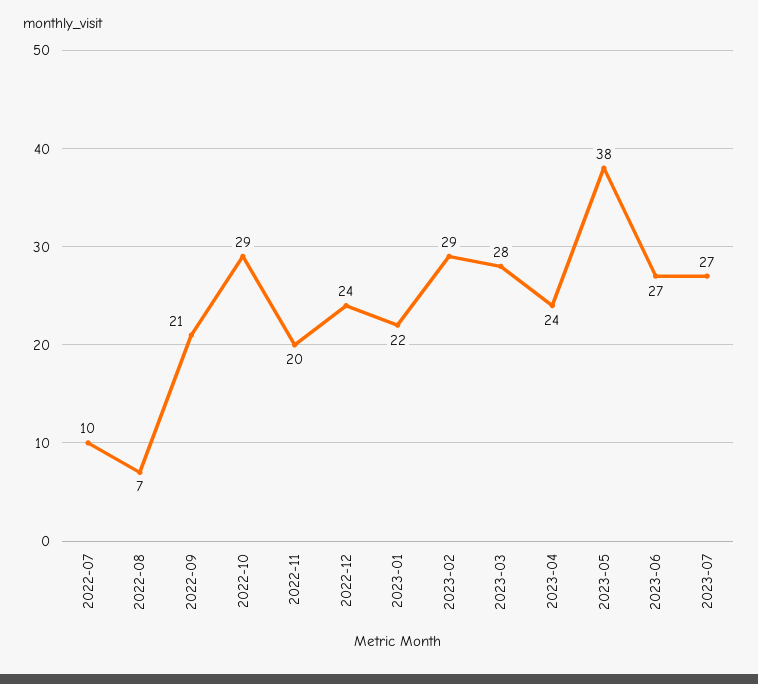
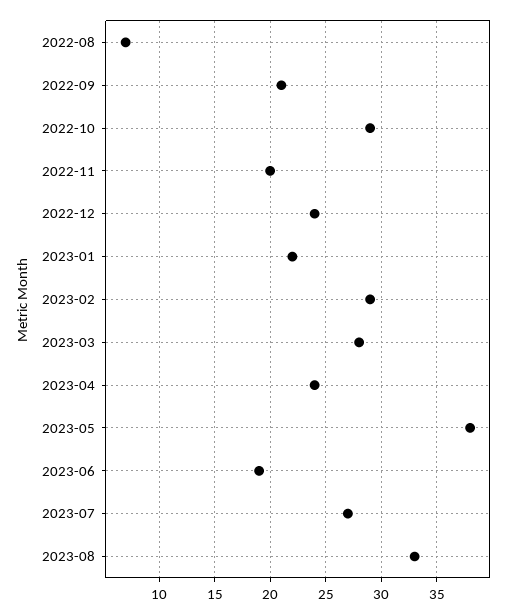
2022-07: 10 -> none
2023-06: 27 -> 19
2023-08: none -> 33

